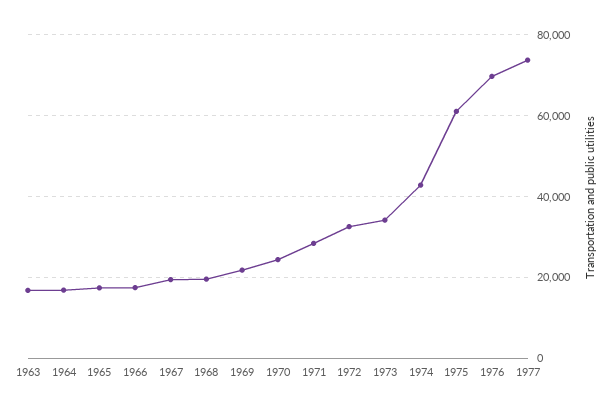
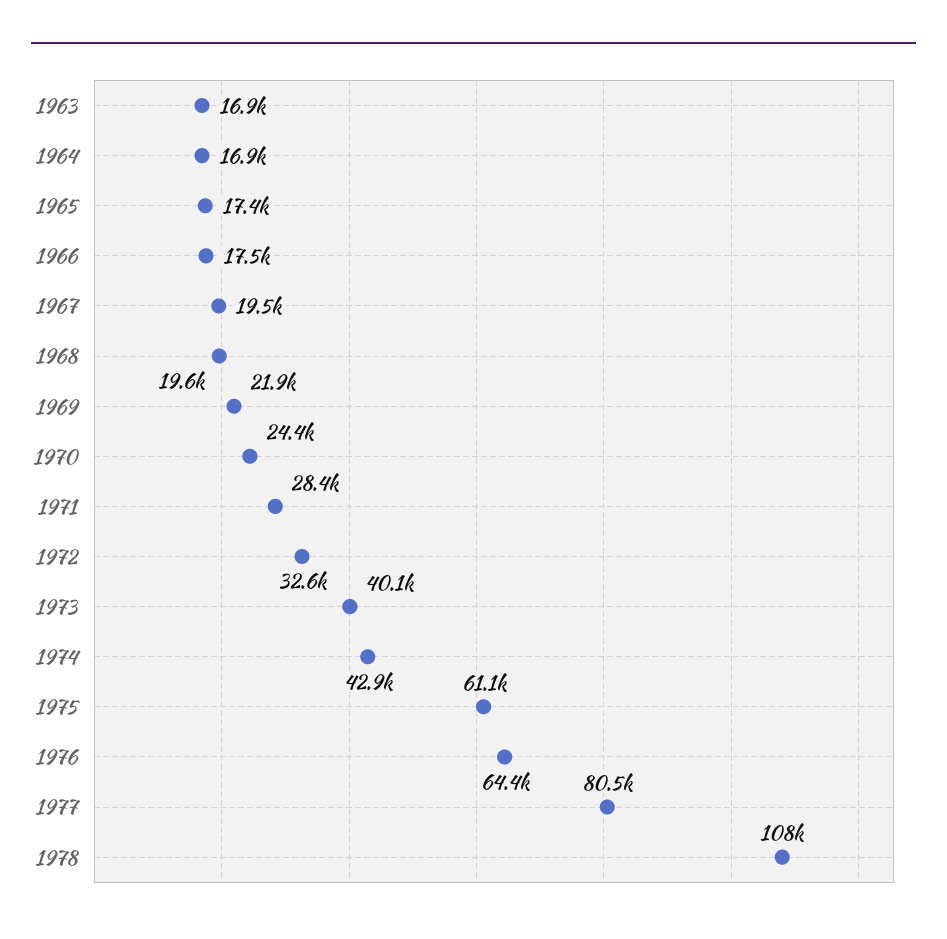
1973: 34000 -> 40100
1976: 70000 -> 64400
1977: 74000 -> 80500
1978: none -> 108000

